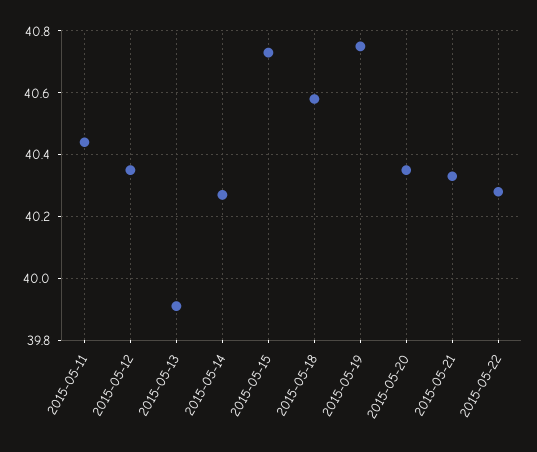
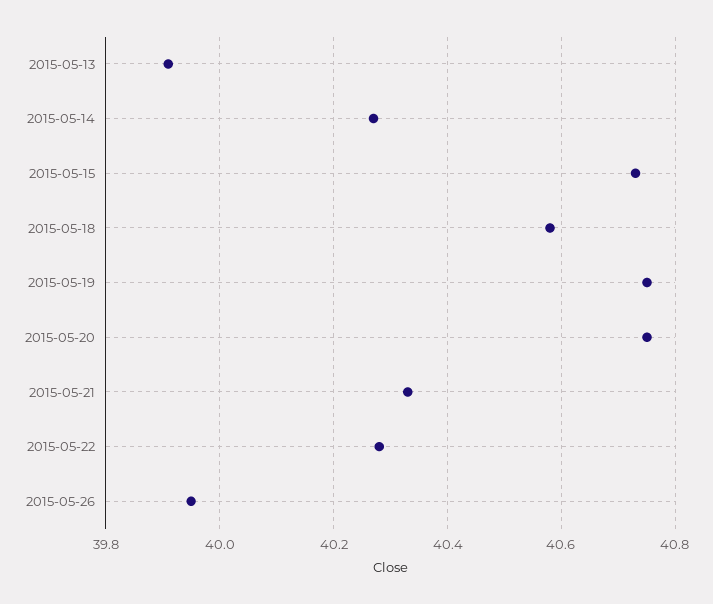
2015-05-11: 40.45 -> none
2015-05-12: 40.35 -> none
2015-05-20: 40.35 -> 40.75
2015-05-26: none -> 39.95

